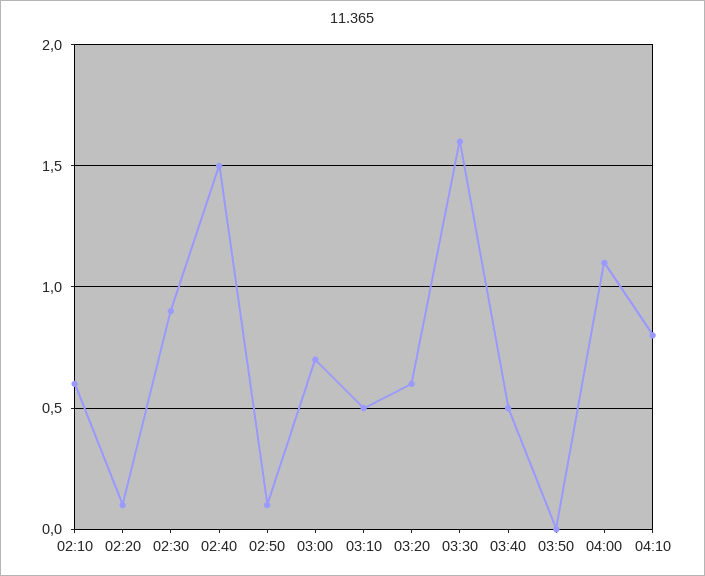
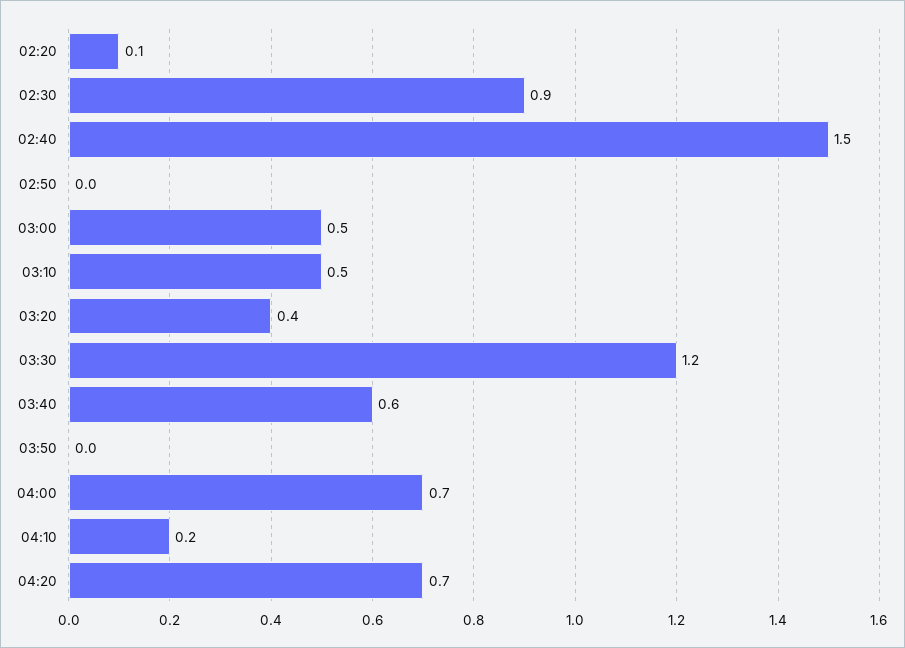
02:10: 0.6 -> none
02:50: 0.1 -> 0
03:00: 0.7 -> 0.5
03:20: 0.6 -> 0.4
03:30: 1.6 -> 1.2
03:40: 0.5 -> 0.6
04:00: 1.1 -> 0.7
04:10: 0.8 -> 0.2
04:20: none -> 0.7

